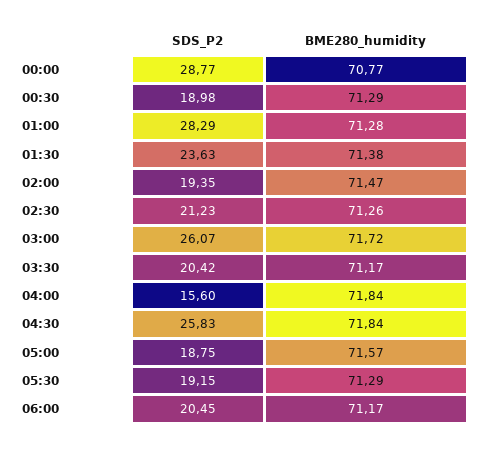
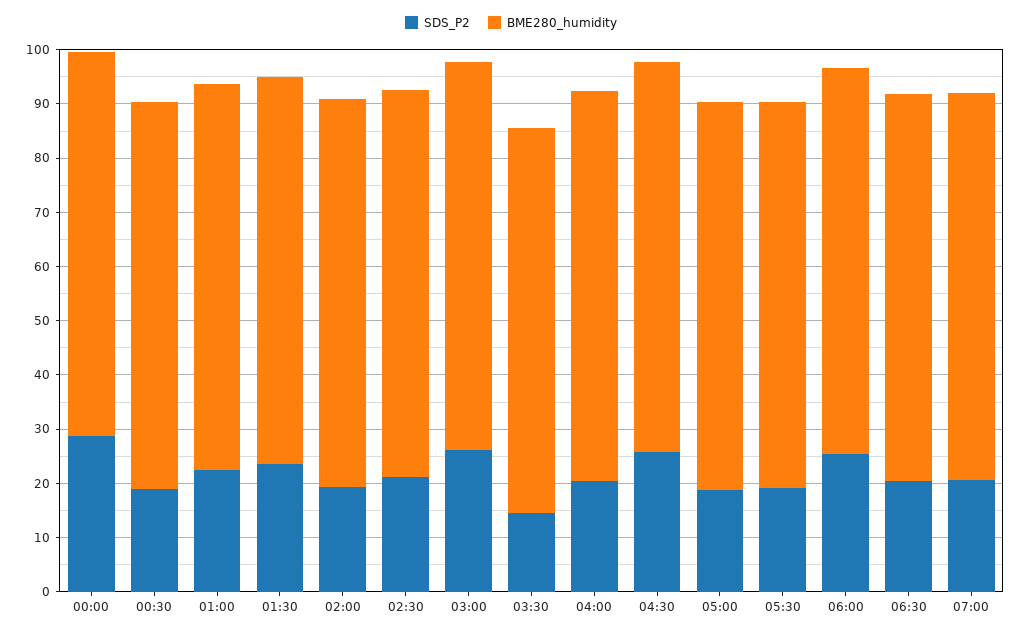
SDS_P2, 01:00: 28.29 -> 22
SDS_P2, 03:30: 20.42 -> 14
SDS_P2, 04:00: 15.6 -> 20
SDS_P2, 06:00: 20.45 -> 26
SDS_P2, 06:30: none -> 20
BME280_humidity, 06:30: none -> 72
SDS_P2, 07:00: none -> 20
BME280_humidity, 07:00: none -> 72

